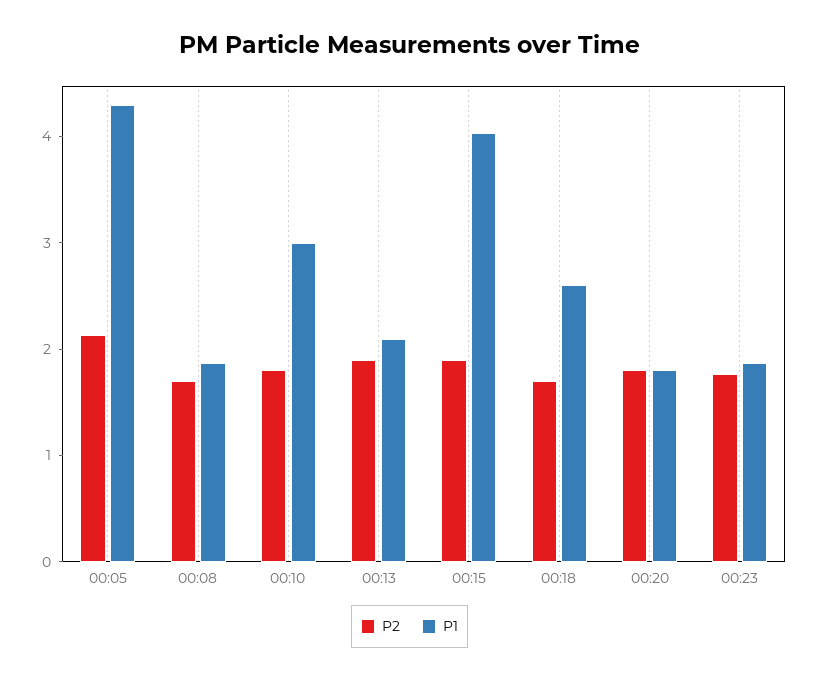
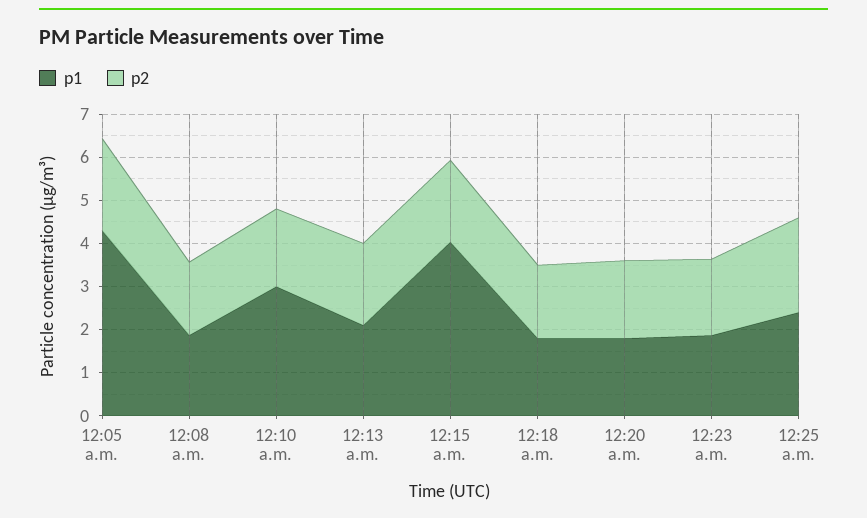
P1, 00:18: 2.6 -> 1.8
P1, 12:25 a.m.: none -> 2.4
P2, 12:25 a.m.: none -> 2.2

